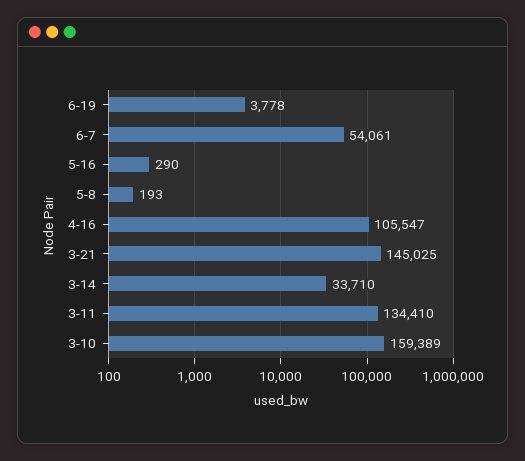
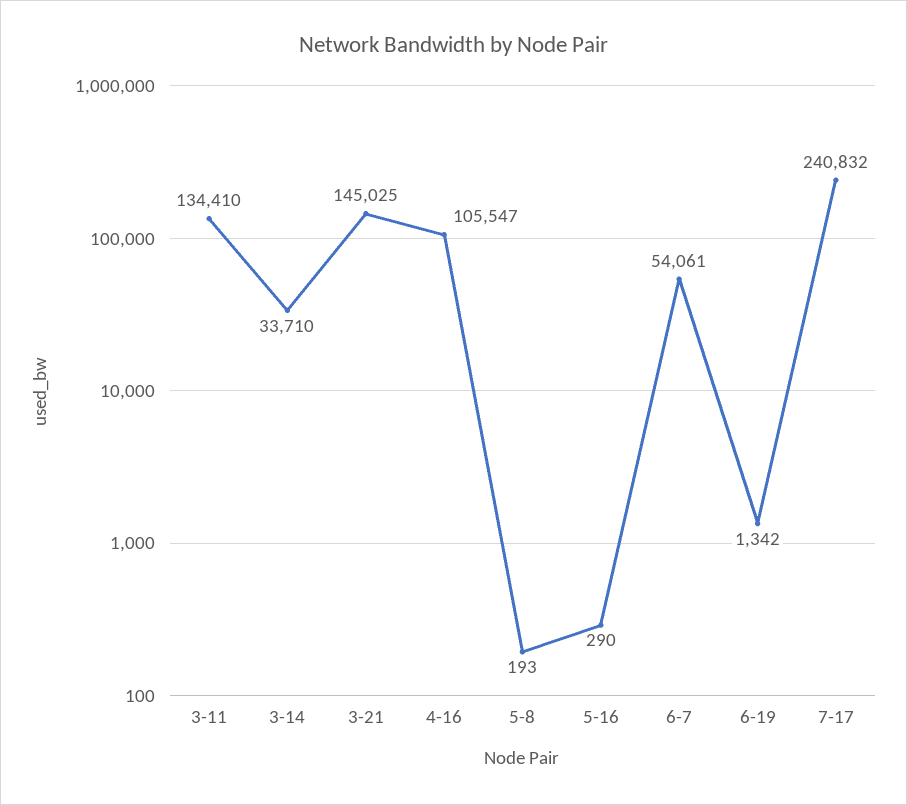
6-19: 3778 -> 1342
3-10: 159389 -> none
7-17: none -> 240832

